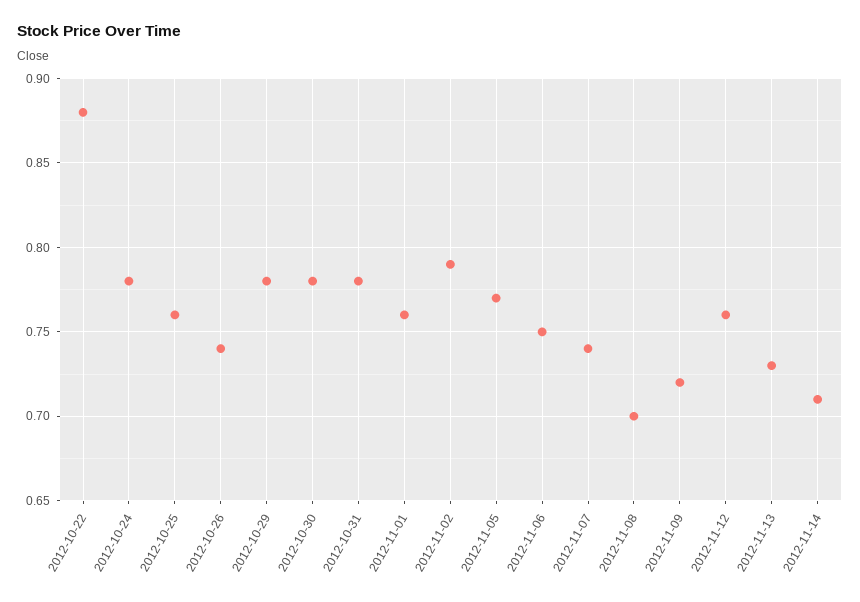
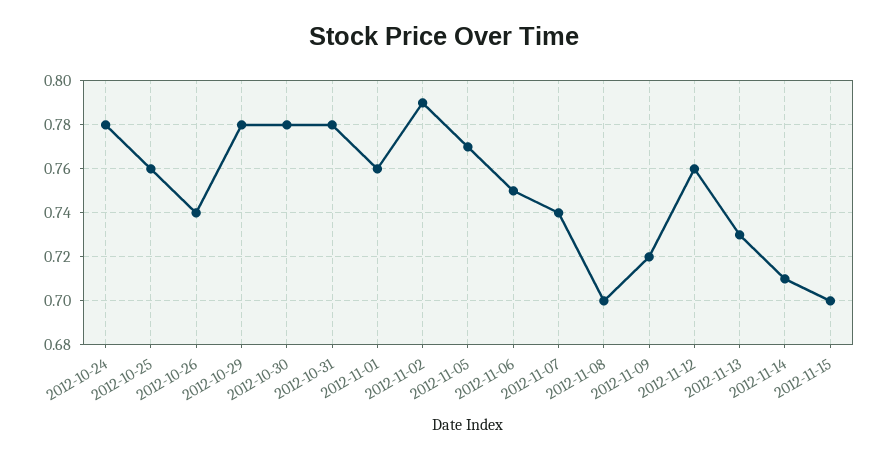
2012-10-22: 0.88 -> none
2012-11-15: none -> 0.7

